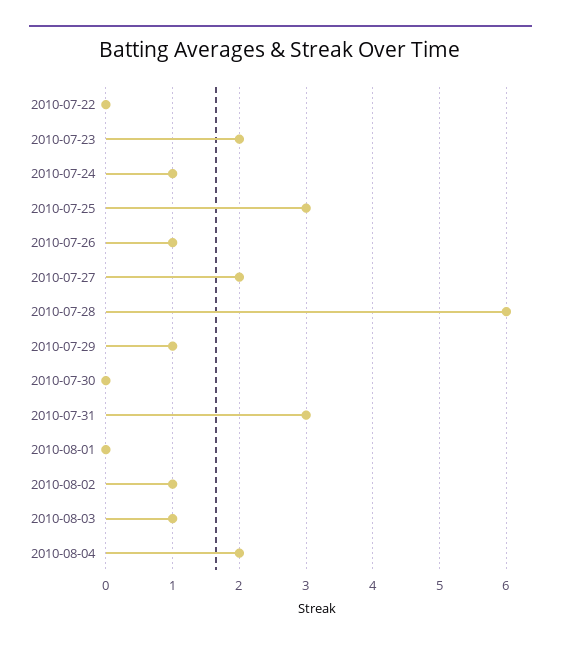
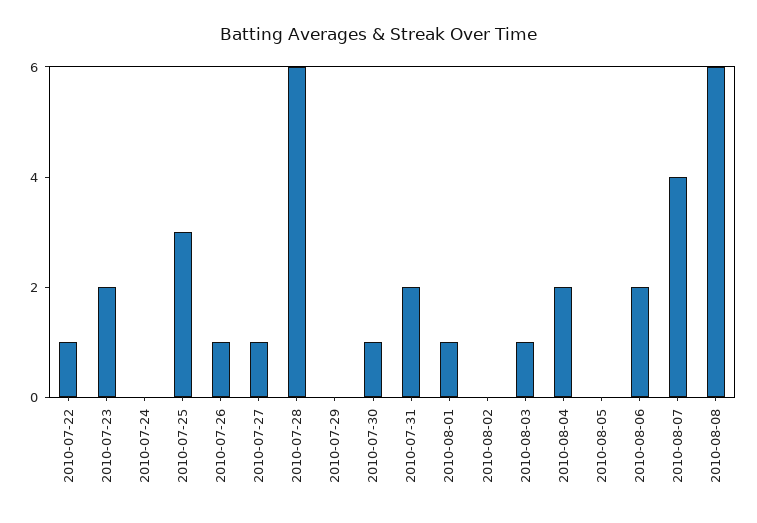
2010-07-22: 0 -> 1
2010-07-24: 1 -> 0
2010-07-27: 2 -> 1
2010-07-29: 1 -> 0
2010-07-30: 0 -> 1
2010-07-31: 3 -> 2
2010-08-01: 0 -> 1
2010-08-02: 1 -> 0
2010-08-05: none -> 0
2010-08-06: none -> 2
2010-08-07: none -> 4
2010-08-08: none -> 6

